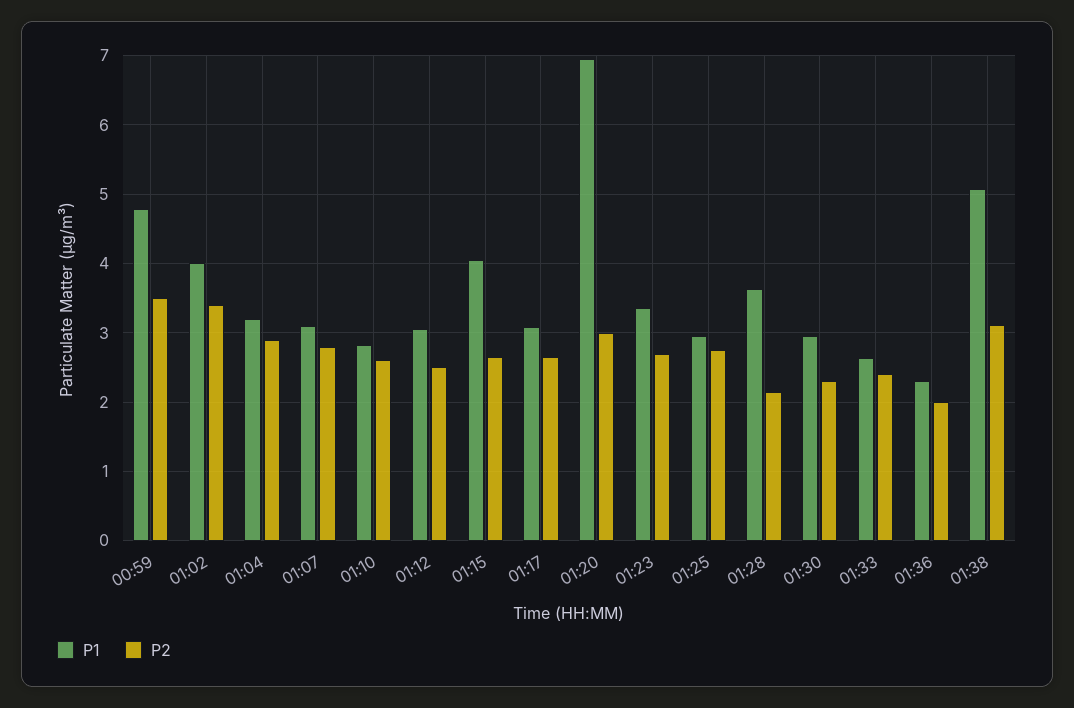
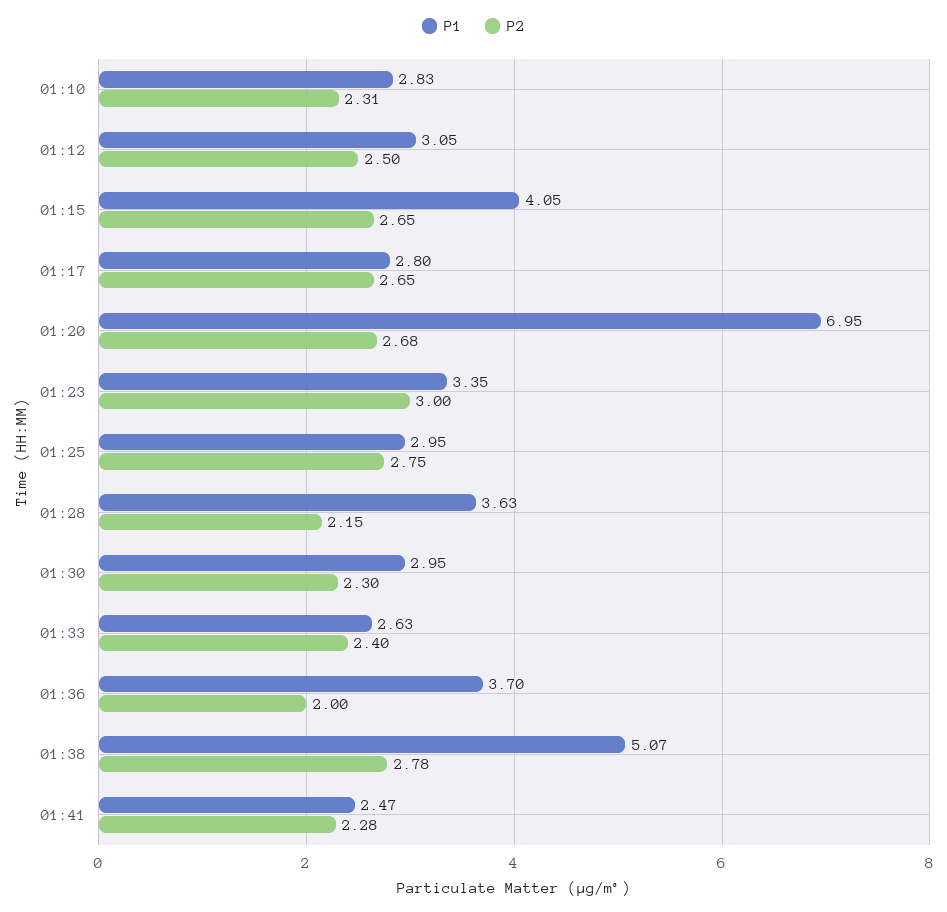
P1, 00:59: 4.8 -> none
P2, 00:59: 3.5 -> none
P1, 01:02: 4 -> none
P2, 01:02: 3.4 -> none
P1, 01:04: 3.2 -> none
P2, 01:04: 2.9 -> none
P1, 01:07: 3.1 -> none
P2, 01:07: 2.8 -> none
P2, 01:10: 2.6 -> 2.31
P1, 01:17: 3.1 -> 2.8
P2, 01:20: 3 -> 2.68
P2, 01:23: 2.7 -> 3
P1, 01:36: 2.3 -> 3.7
P2, 01:38: 3.1 -> 2.78
P1, 01:41: none -> 2.47
P2, 01:41: none -> 2.28

